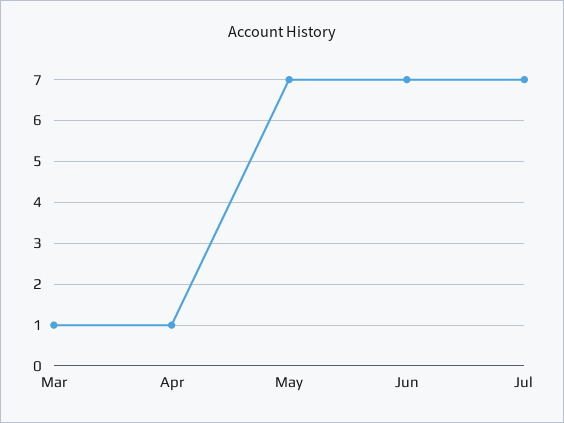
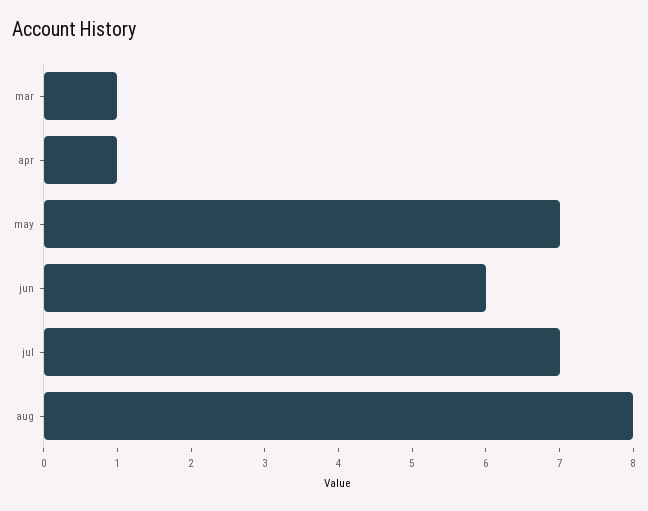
Jun: 7 -> 6
aug: none -> 8

